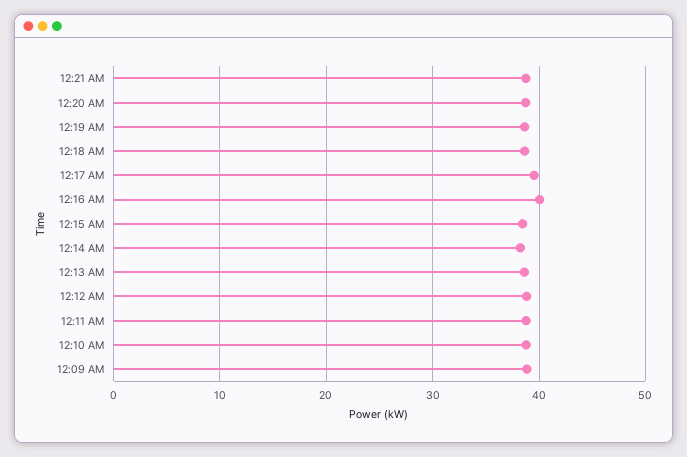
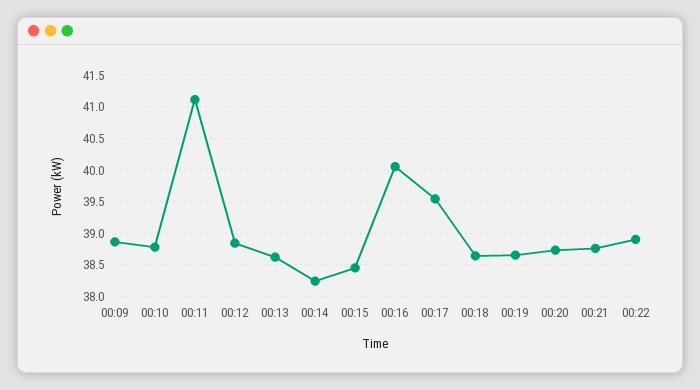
12:11 AM: 39 -> 41.1
00:22: none -> 38.9

